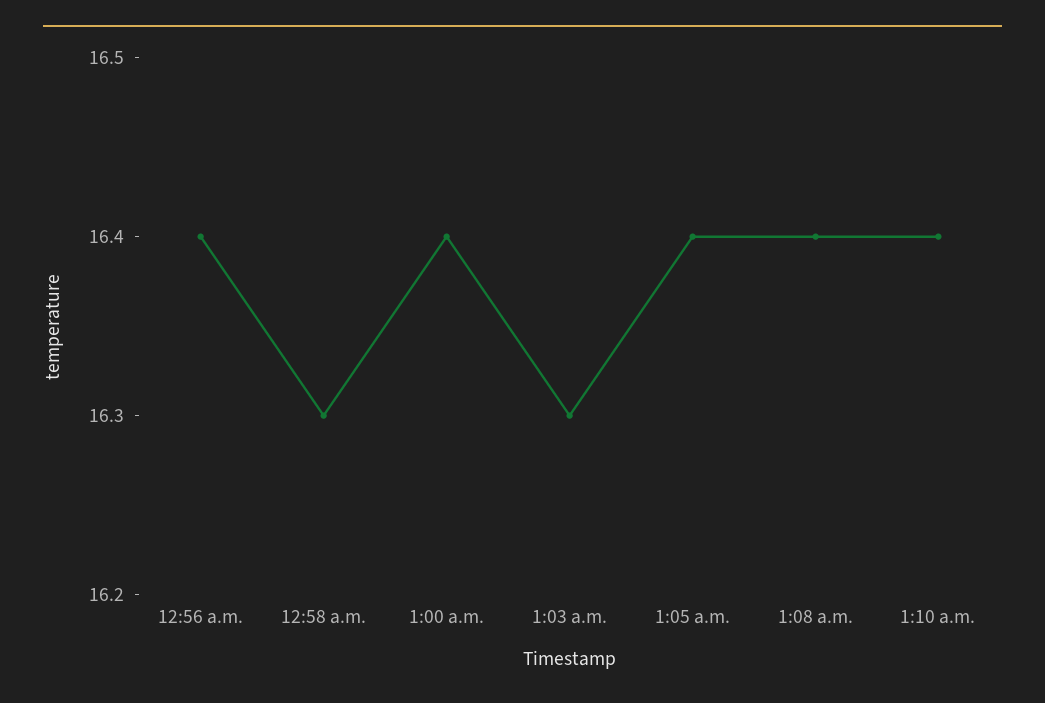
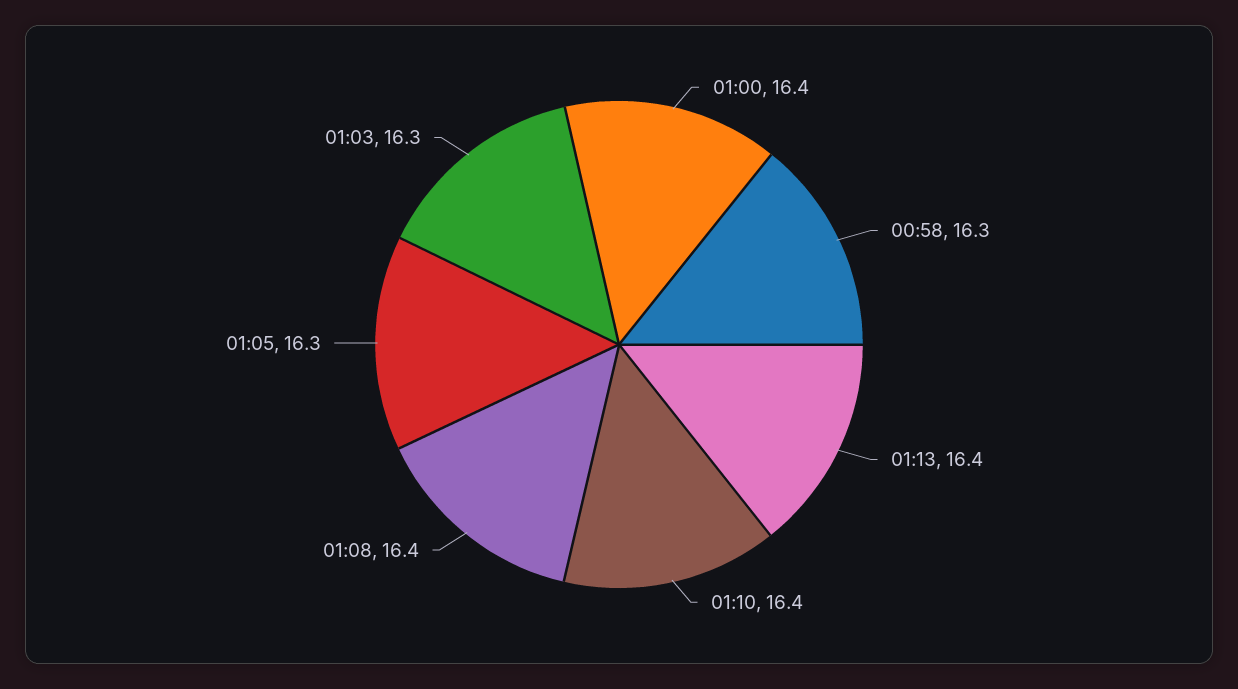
12:56 a.m.: 16.4 -> none
1:05 a.m.: 16.4 -> 16.3
01:13: none -> 16.4

